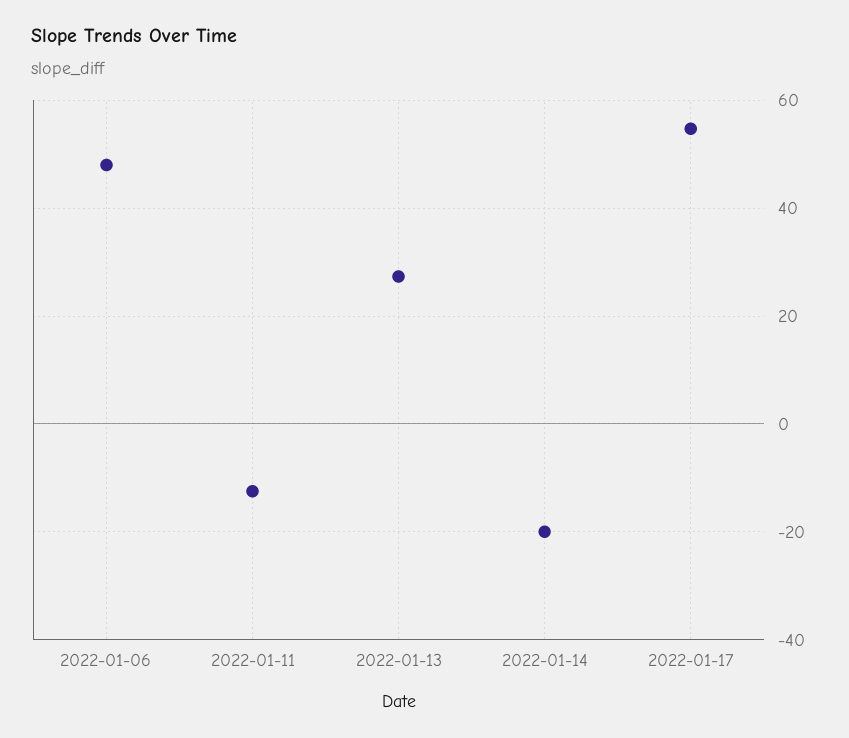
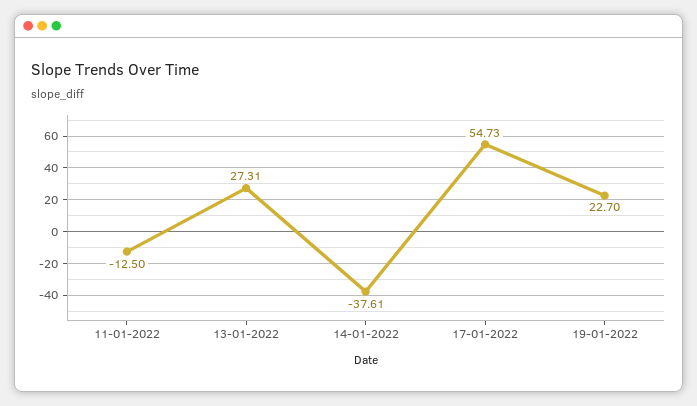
2022-01-06: 48 -> none
2022-01-14: -20 -> -37.61
19-01-2022: none -> 22.7

